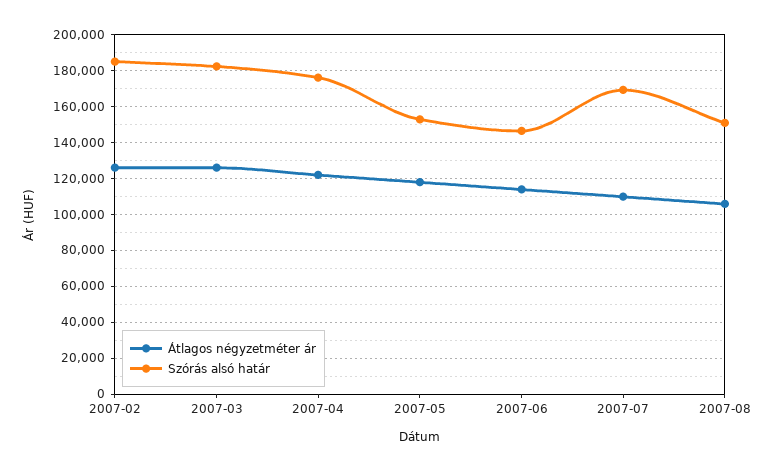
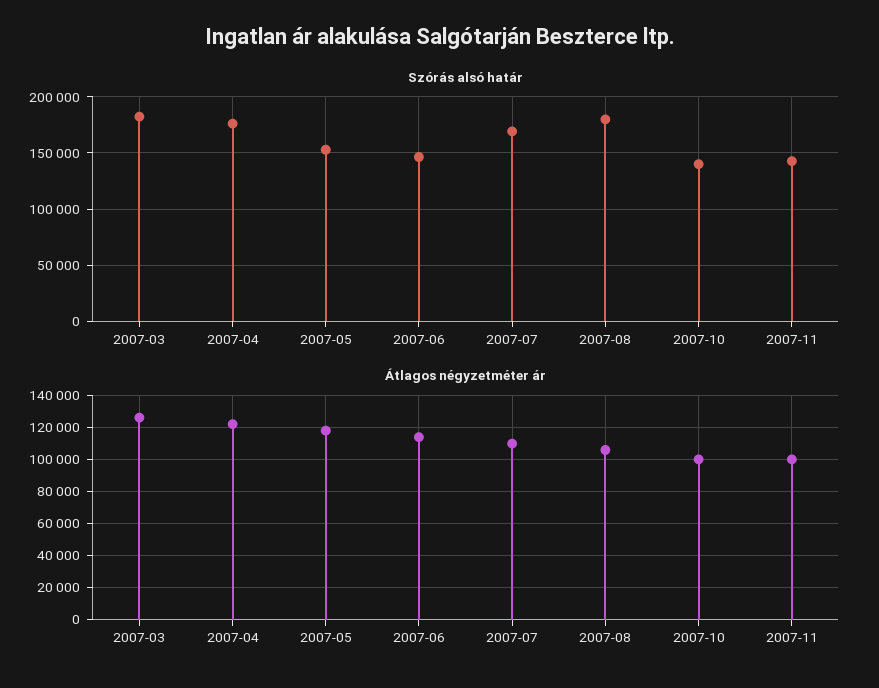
Átlagos négyzetméter ár, 2007-02: 125000 -> none
Szórás alsó határ, 2007-02: 185000 -> none
Szórás alsó határ, 2007-08: 150000 -> 180000
Szórás alsó határ, 2007-10: none -> 140000
Szórás alsó határ, 2007-11: none -> 140000
Átlagos négyzetméter ár, 2007-10: none -> 100000
Átlagos négyzetméter ár, 2007-11: none -> 100000

